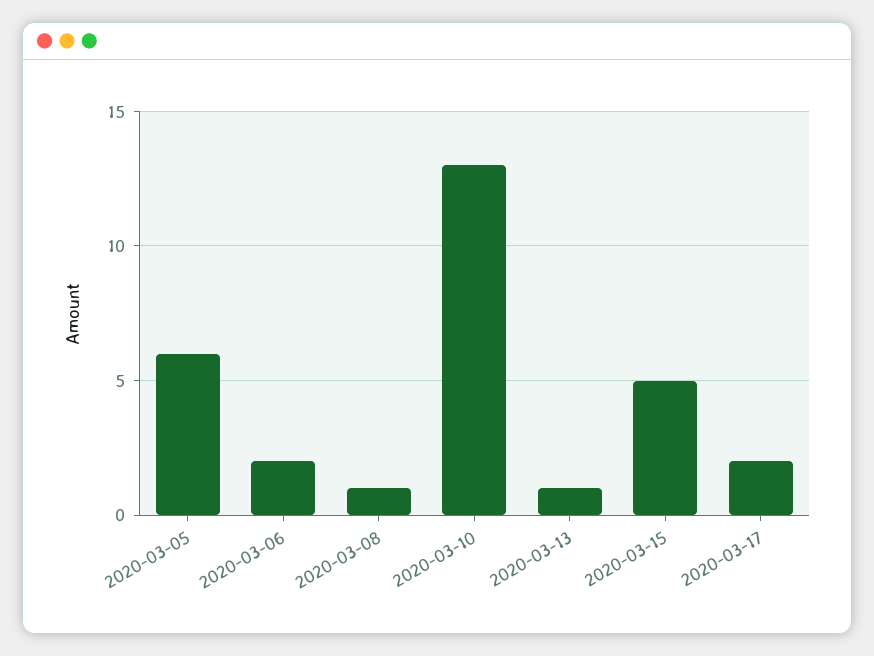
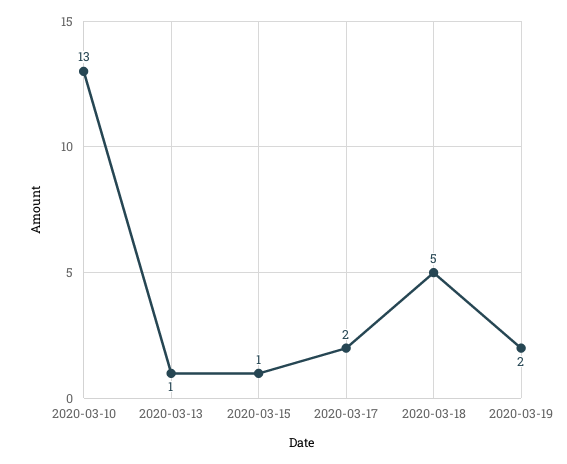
2020-03-05: 6 -> none
2020-03-06: 2 -> none
2020-03-08: 1 -> none
2020-03-15: 5 -> 1
2020-03-18: none -> 5
2020-03-19: none -> 2

